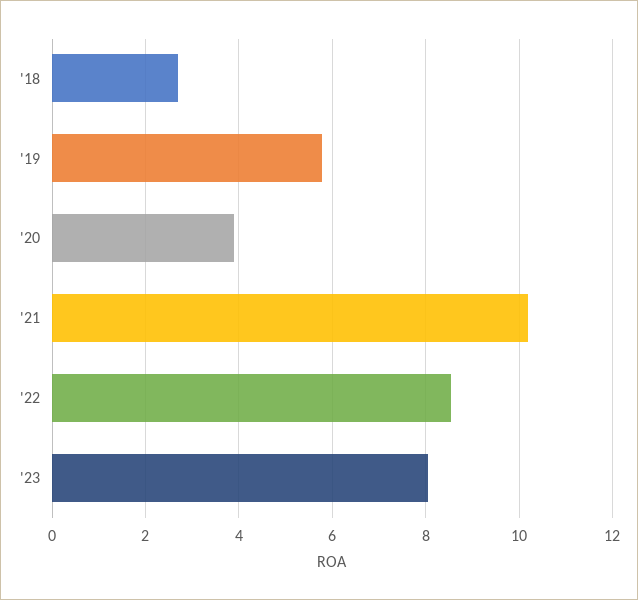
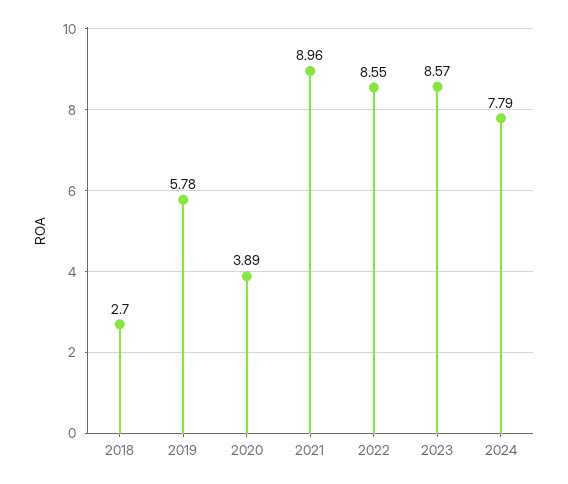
'21: 10.2 -> 8.96
'23: 8 -> 8.57
2024: none -> 7.79

